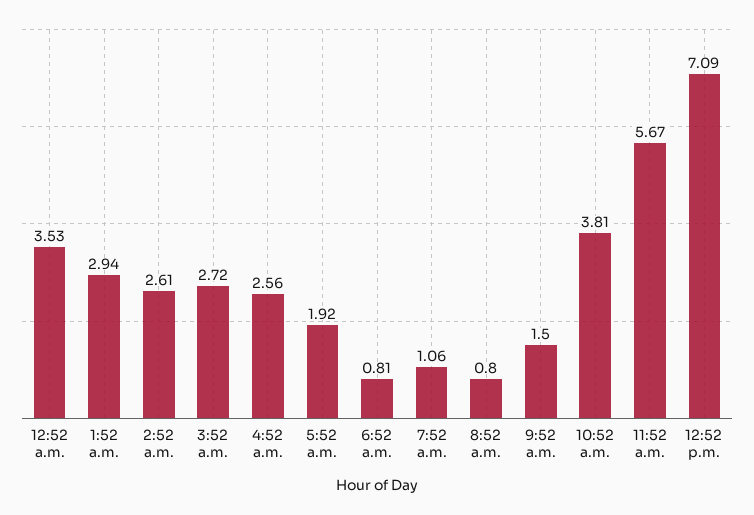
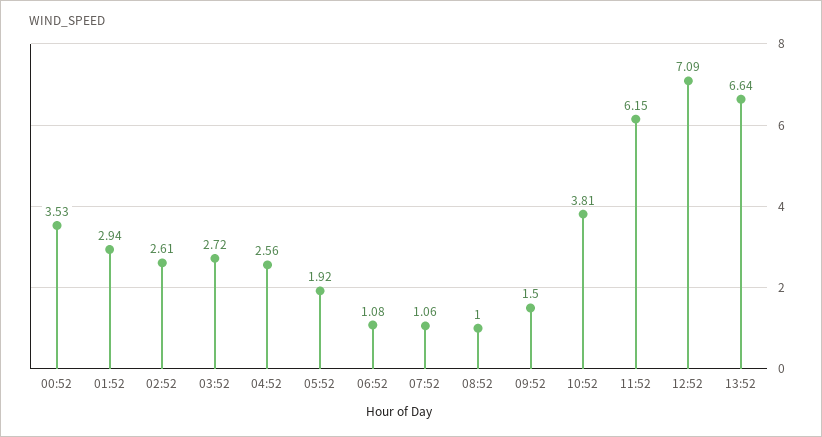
6:52 a.m.: 0.81 -> 1.08
8:52 a.m.: 0.8 -> 1
11:52 a.m.: 5.67 -> 6.15
13:52: none -> 6.64

